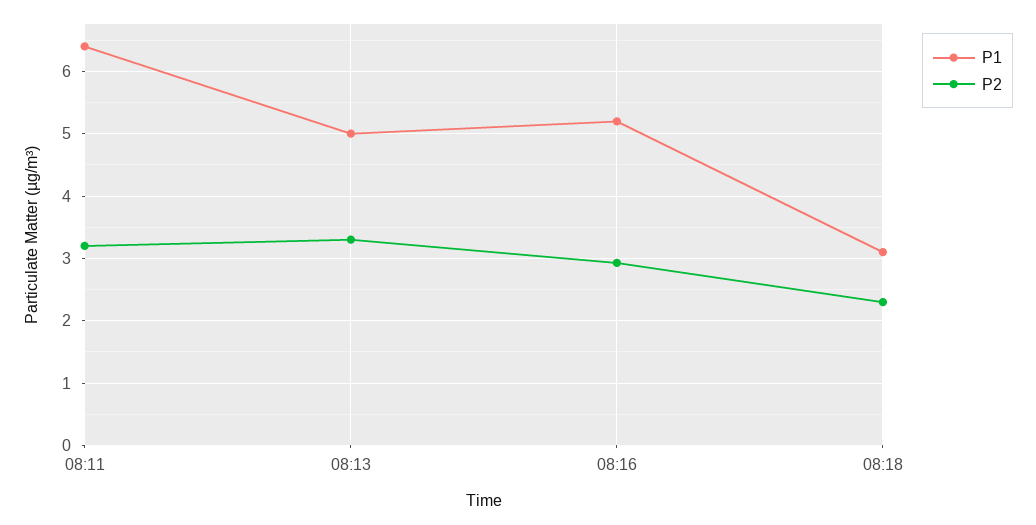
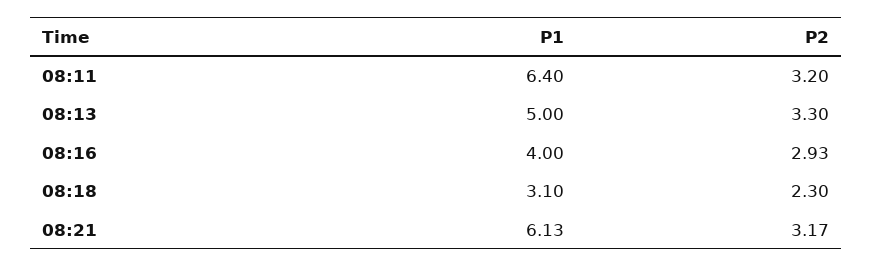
P1, 08:16: 5.2 -> 4
P1, 08:21: none -> 6.13
P2, 08:21: none -> 3.17

